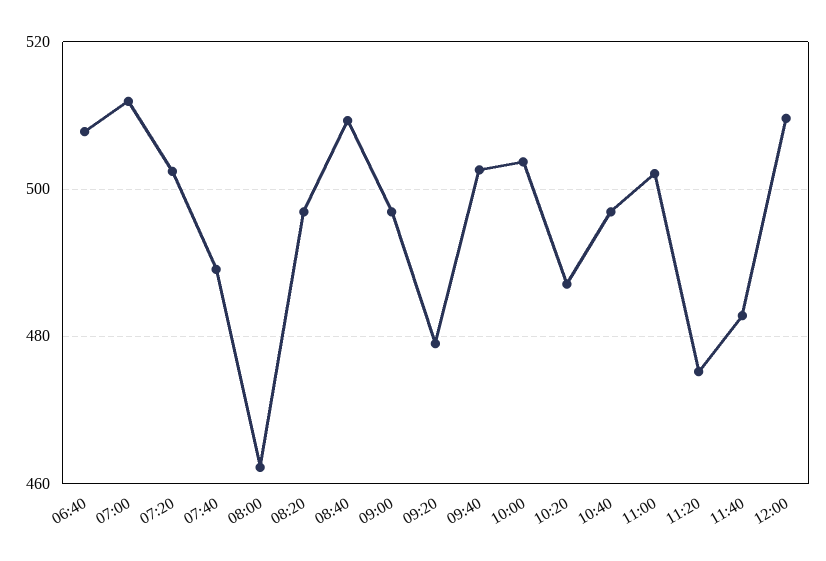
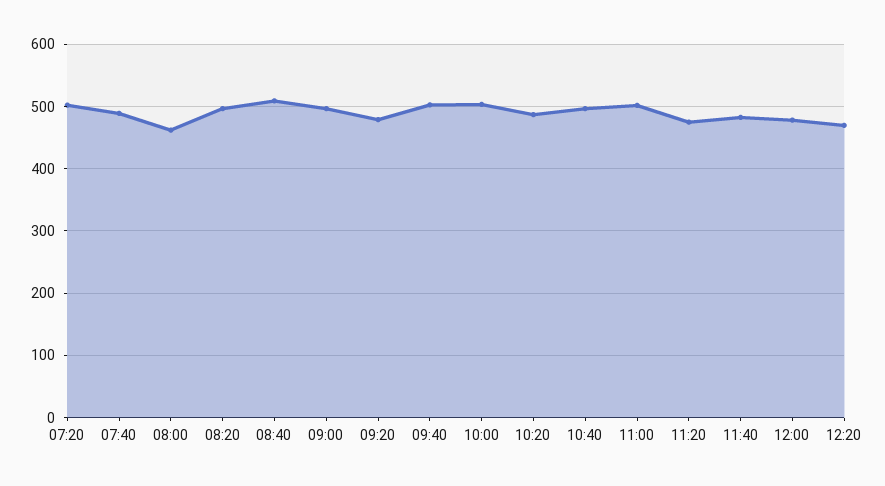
06:40: 508 -> none
07:00: 512 -> none
12:00: 510 -> 480
12:20: none -> 470

